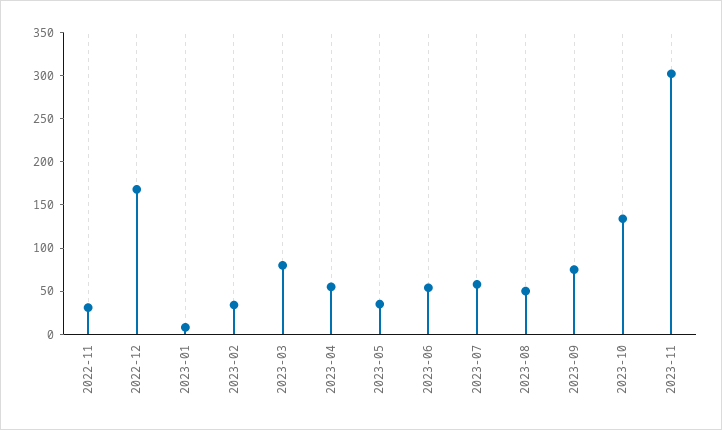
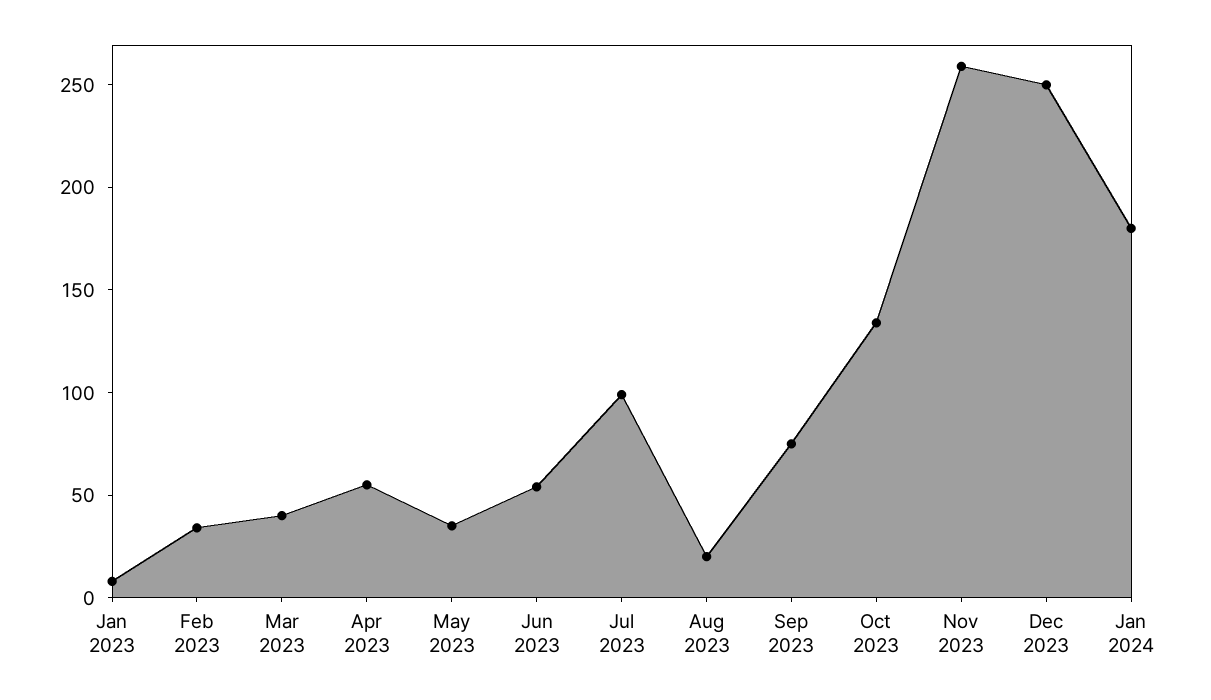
2022-11: 30 -> none
2022-12: 170 -> none
2023-03: 80 -> 40
2023-07: 60 -> 100
2023-08: 50 -> 20
2023-11: 300 -> 260
Dec 2023: none -> 250
Jan 2024: none -> 180

